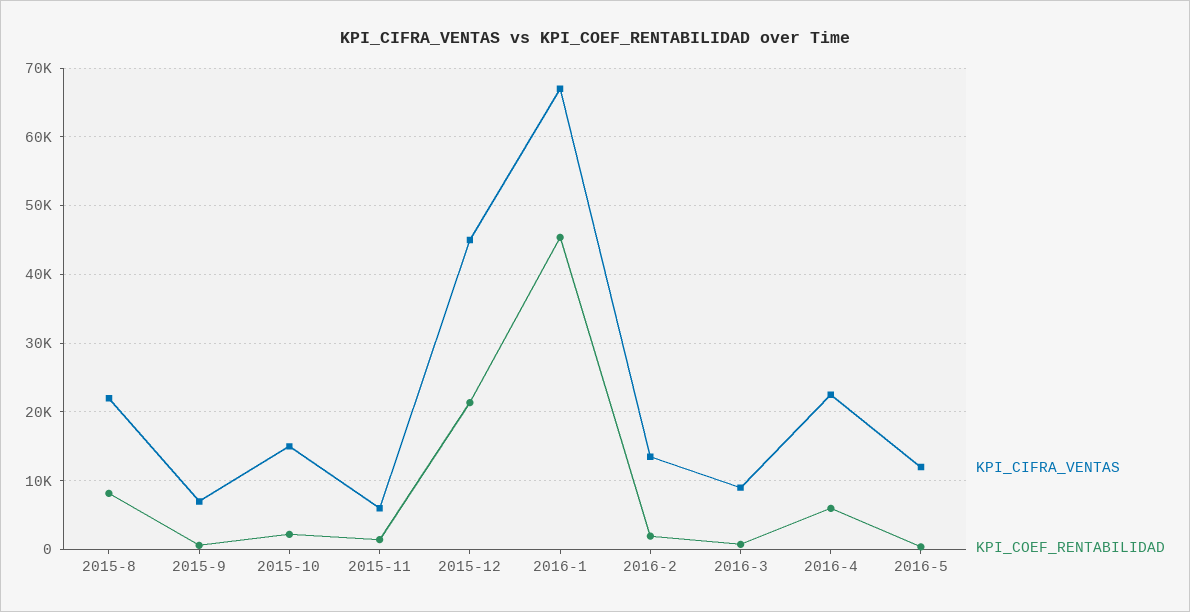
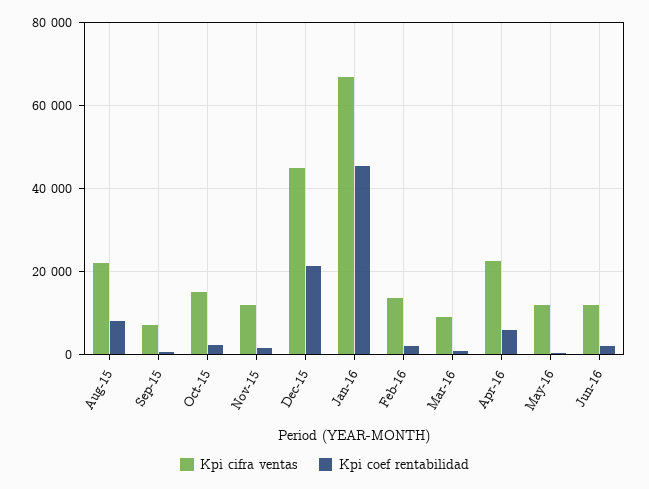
KPI_CIFRA_VENTAS, 2015-11: 6000 -> 12000
KPI_CIFRA_VENTAS, Jun-16: none -> 12000
KPI_COEF_RENTABILIDAD, Jun-16: none -> 2000

